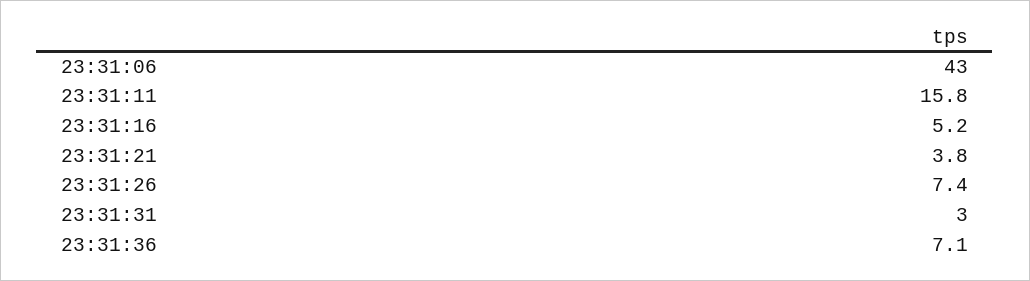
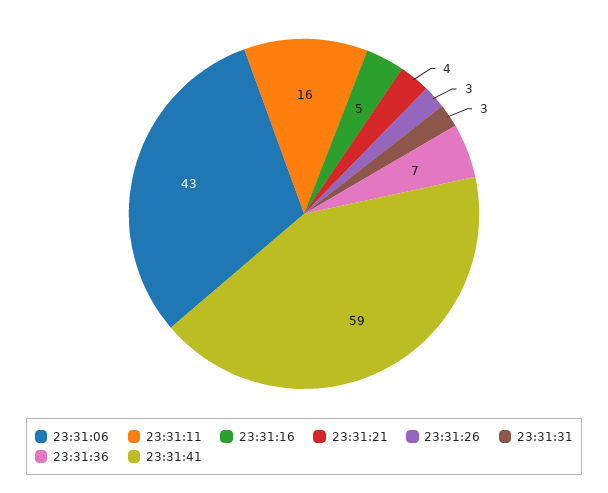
23:31:26: 7.4 -> 3
23:31:41: none -> 59

